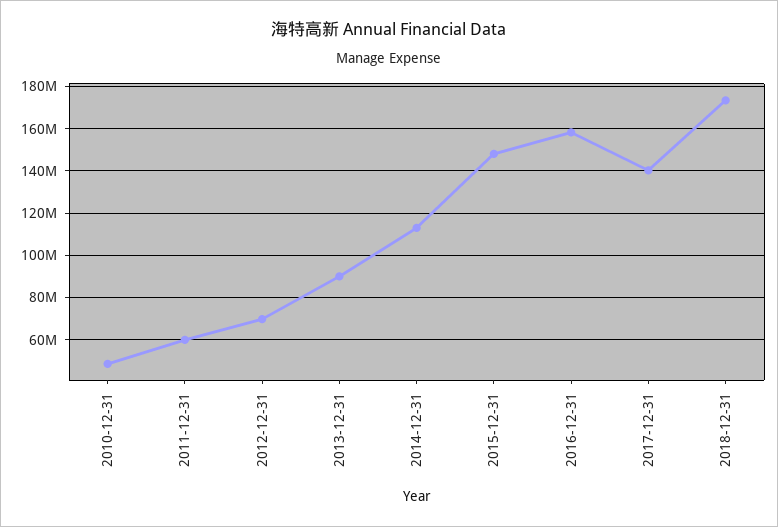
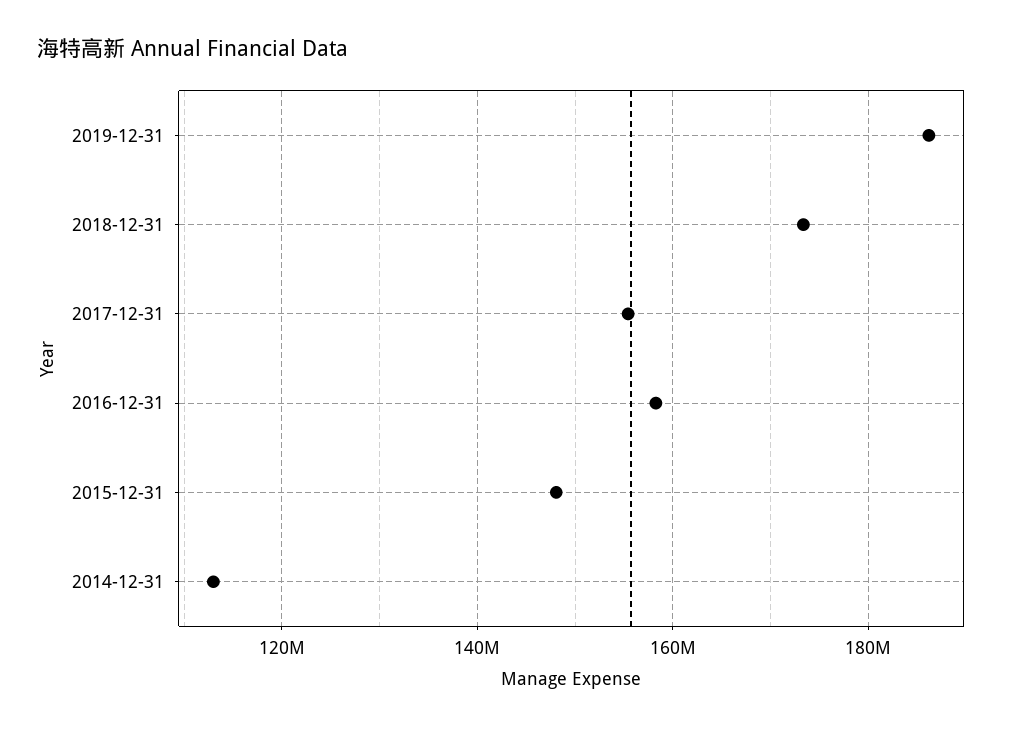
2010-12-31: 50000000 -> none
2011-12-31: 60000000 -> none
2012-12-31: 70000000 -> none
2013-12-31: 90000000 -> none
2017-12-31: 140000000 -> 156000000
2019-12-31: none -> 186000000

